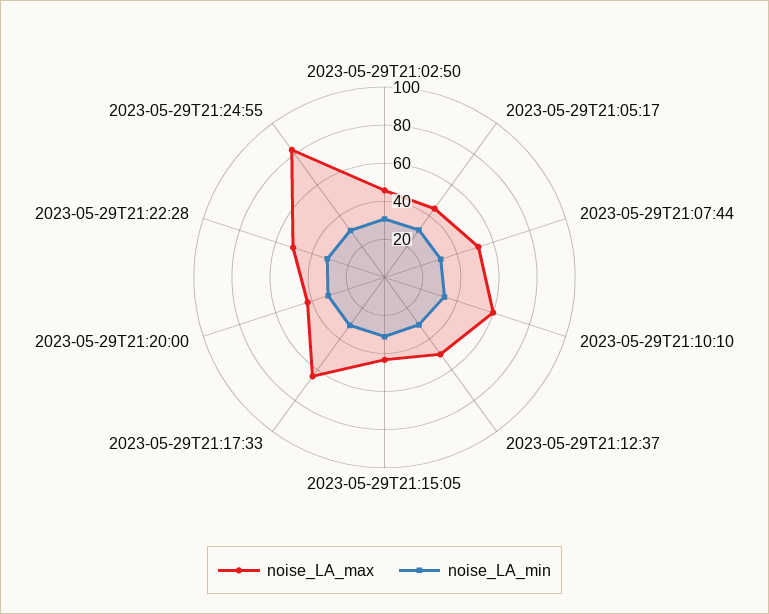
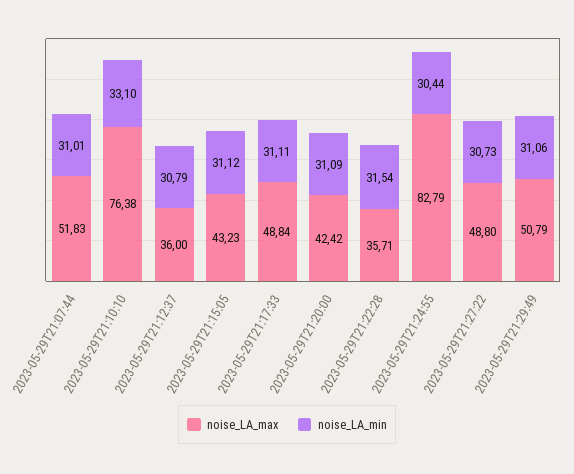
noise_LA_max, 2023-05-29T21:02:50: 45 -> none
noise_LA_min, 2023-05-29T21:02:50: 30 -> none
noise_LA_max, 2023-05-29T21:05:17: 45 -> none
noise_LA_min, 2023-05-29T21:05:17: 30 -> none
noise_LA_max, 2023-05-29T21:10:10: 60 -> 76.38
noise_LA_max, 2023-05-29T21:12:37: 50 -> 36
noise_LA_max, 2023-05-29T21:17:33: 65 -> 48.84
noise_LA_max, 2023-05-29T21:22:28: 50 -> 35.71
noise_LA_max, 2023-05-29T21:27:22: none -> 48.8
noise_LA_min, 2023-05-29T21:27:22: none -> 30.73
noise_LA_max, 2023-05-29T21:29:49: none -> 50.79
noise_LA_min, 2023-05-29T21:29:49: none -> 31.06

